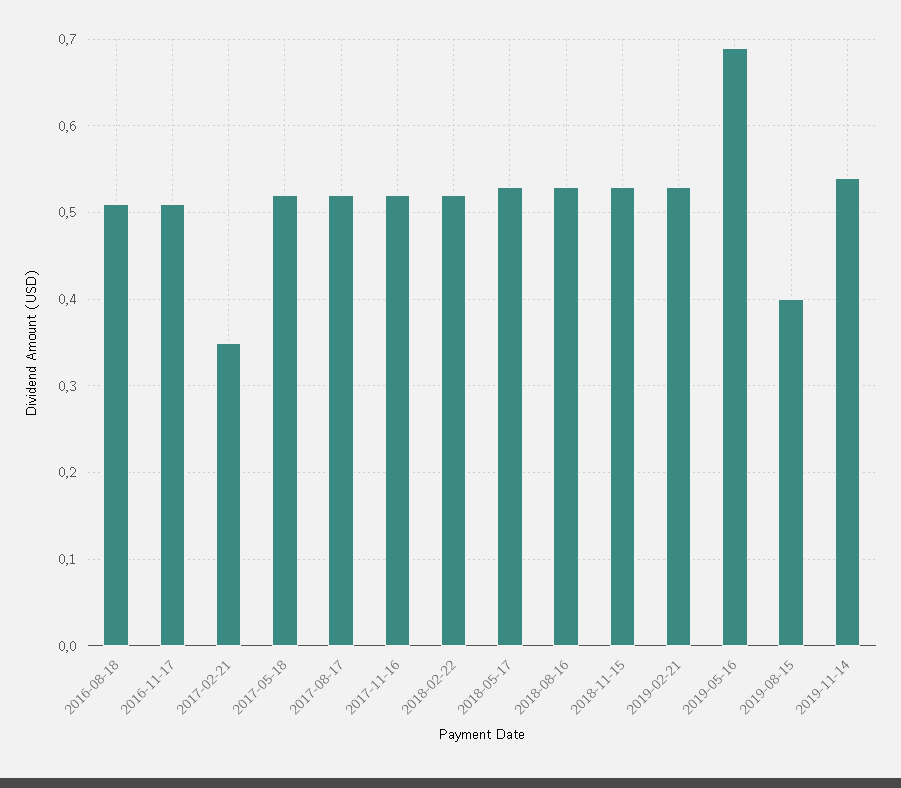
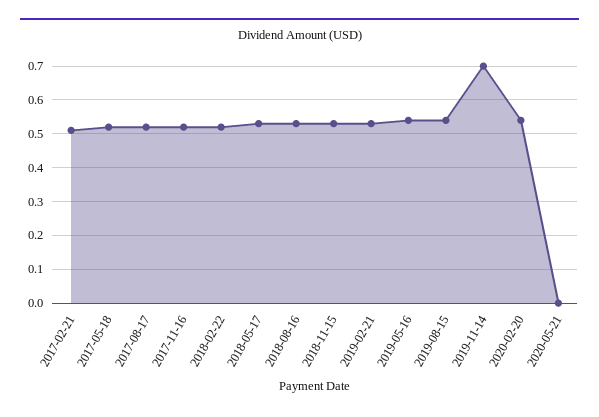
2016-08-18: 0.51 -> none
2016-11-17: 0.51 -> none
2017-02-21: 0.35 -> 0.5
2019-05-16: 0.69 -> 0.55
2019-08-15: 0.4 -> 0.55
2019-11-14: 0.54 -> 0.7
2020-02-20: none -> 0.55
2020-05-21: none -> 0

